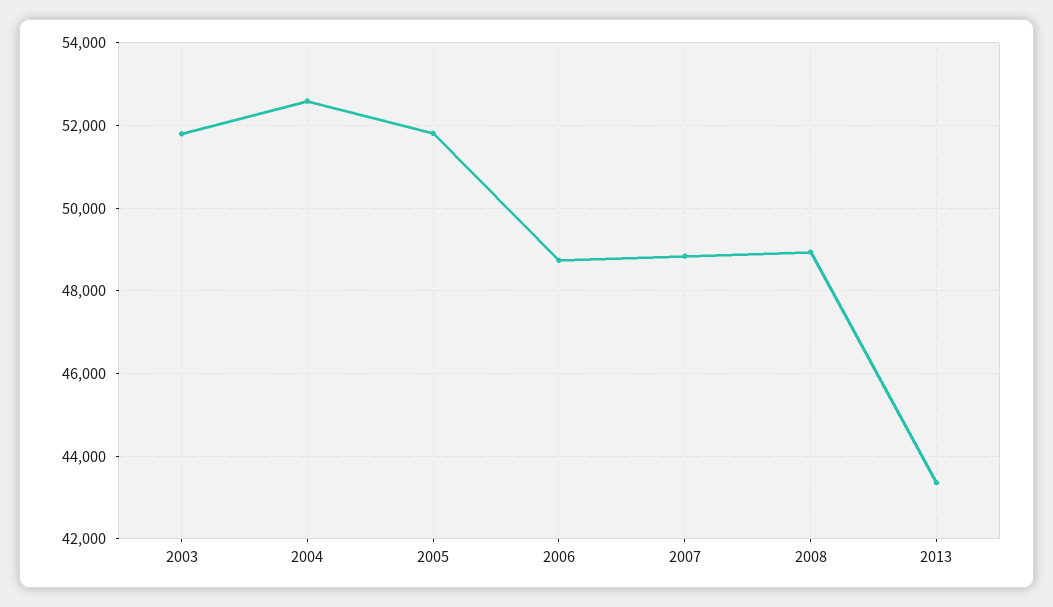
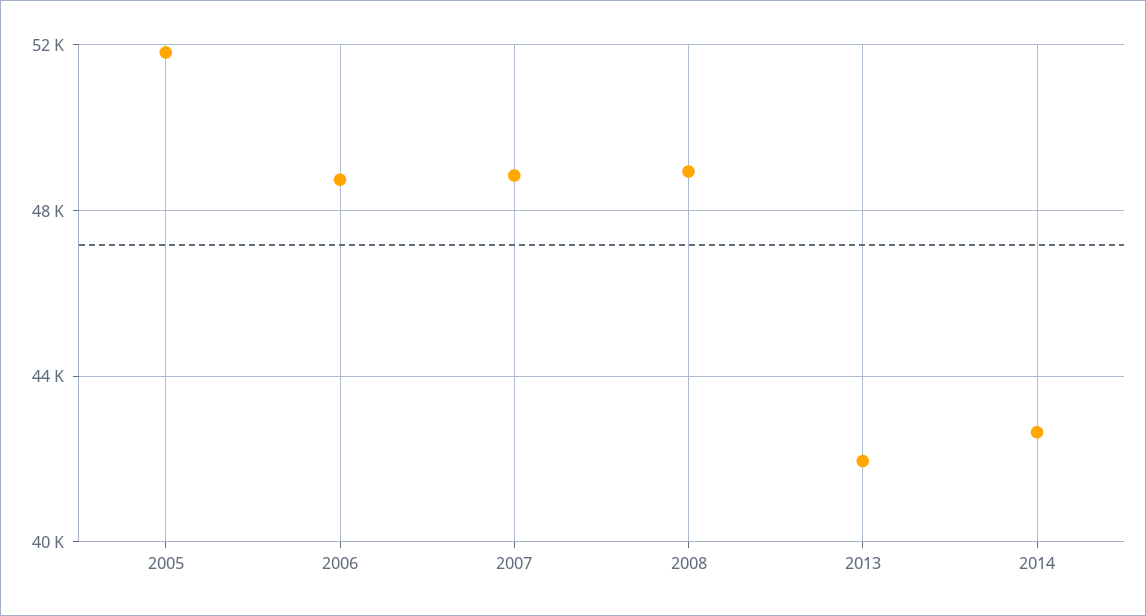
2003: 51800 -> none
2004: 52600 -> none
2013: 43400 -> 42000
2014: none -> 42500

